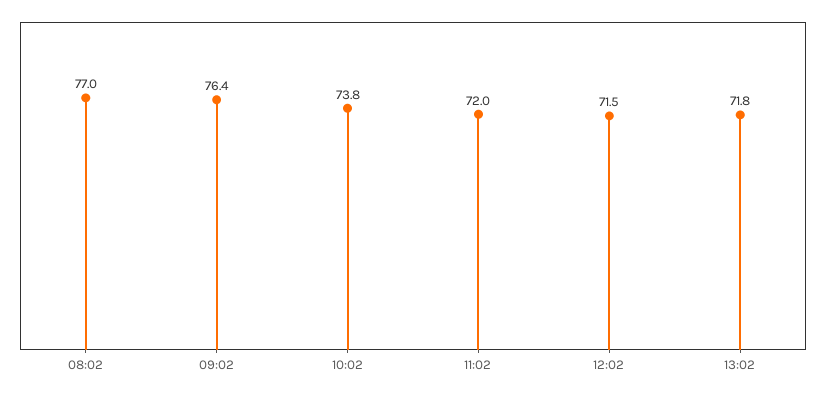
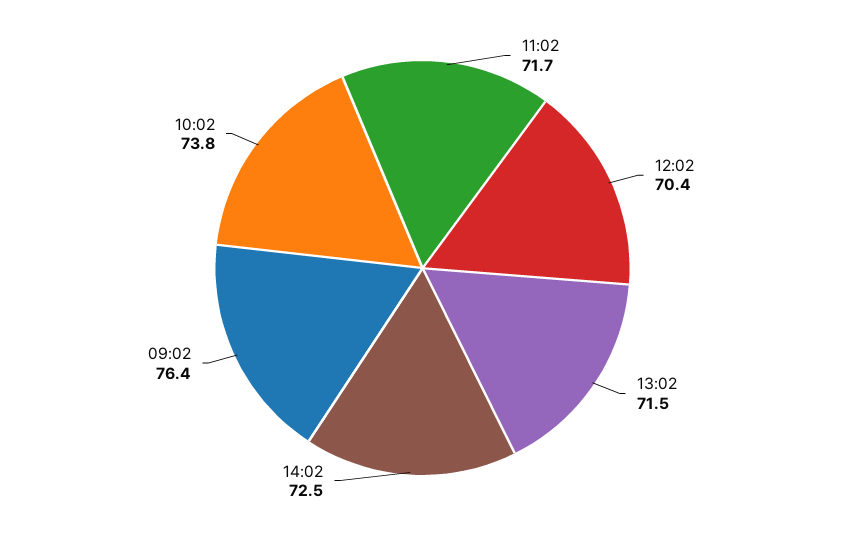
08:02: 77 -> none
11:02: 72 -> 71.7
12:02: 71.5 -> 70.4
13:02: 71.8 -> 71.5
14:02: none -> 72.5

